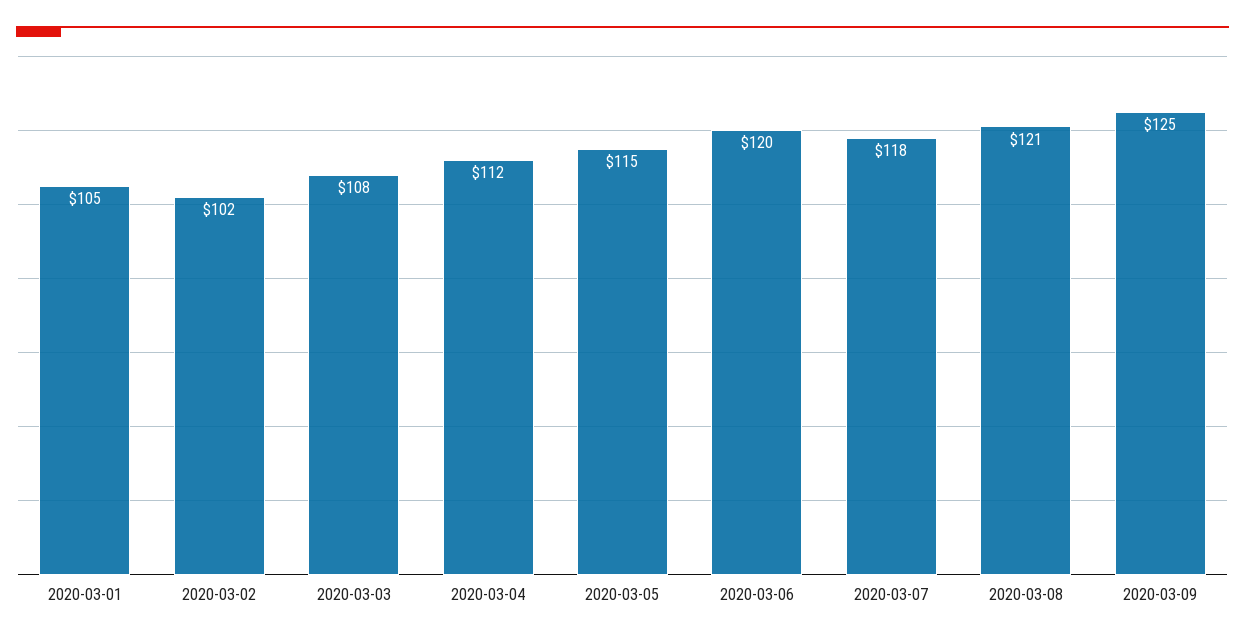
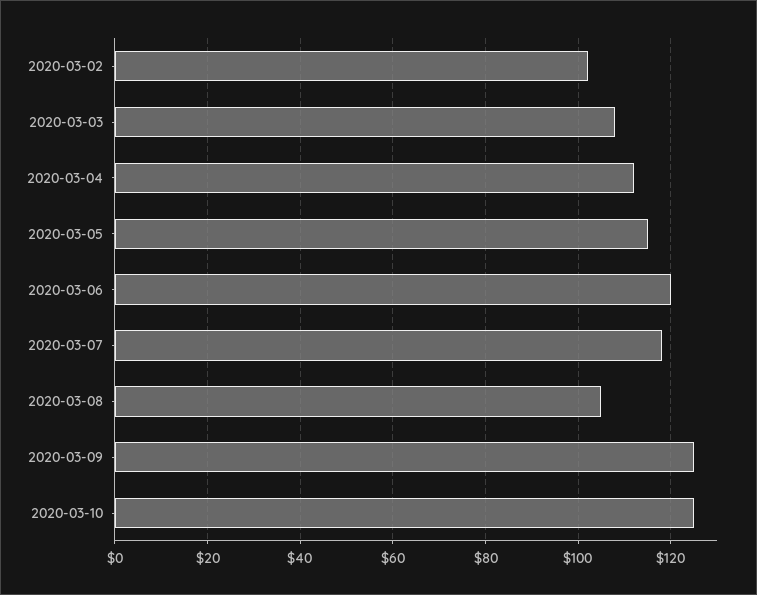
2020-03-01: 105 -> none
2020-03-08: 121 -> 105
2020-03-10: none -> 125

